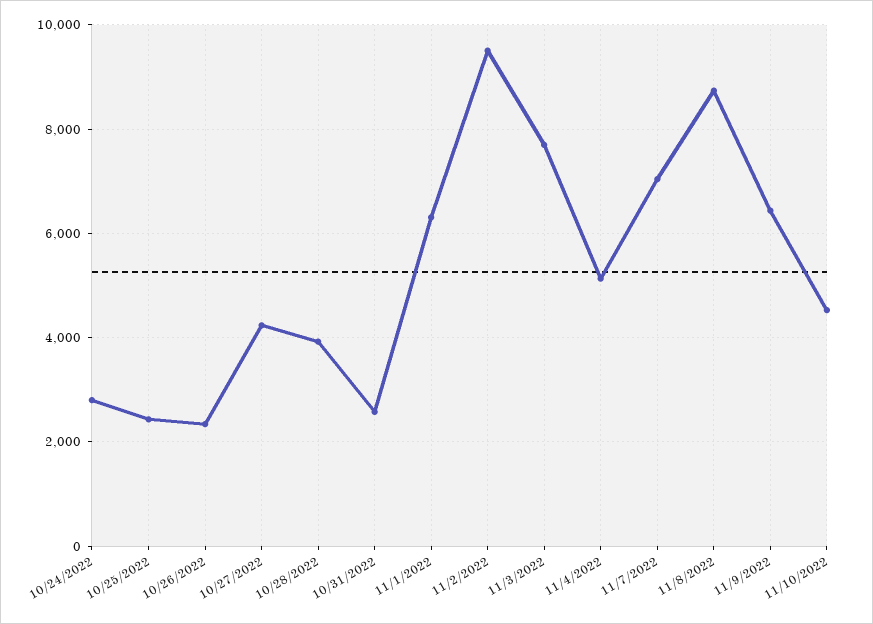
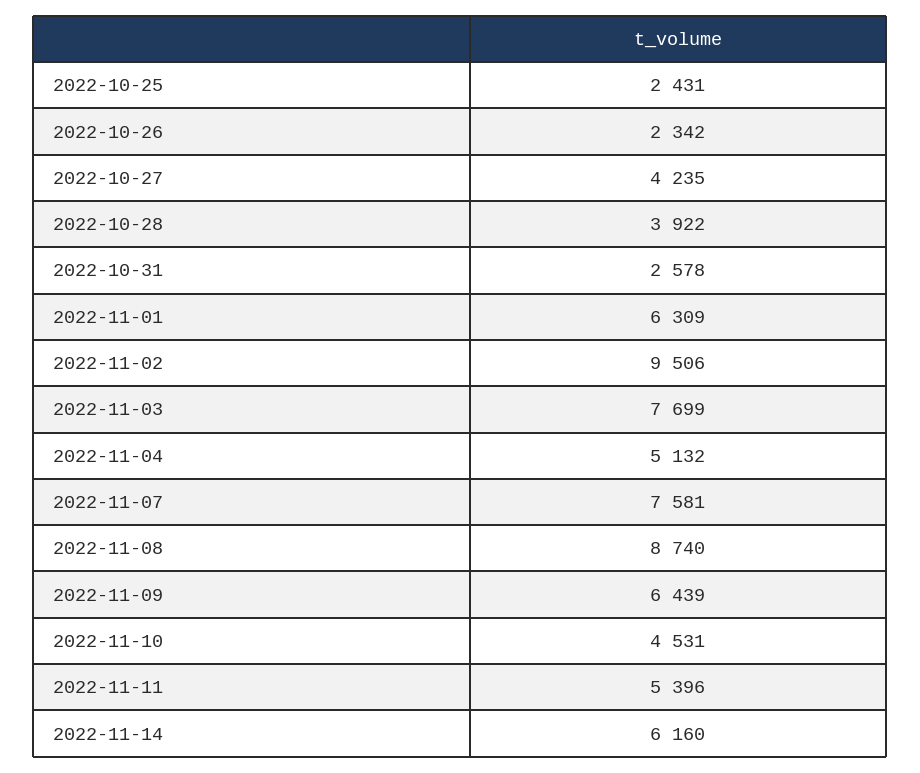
10/24/2022: 2800 -> none
11/7/2022: 7000 -> 7581
2022-11-11: none -> 5396
2022-11-14: none -> 6160

